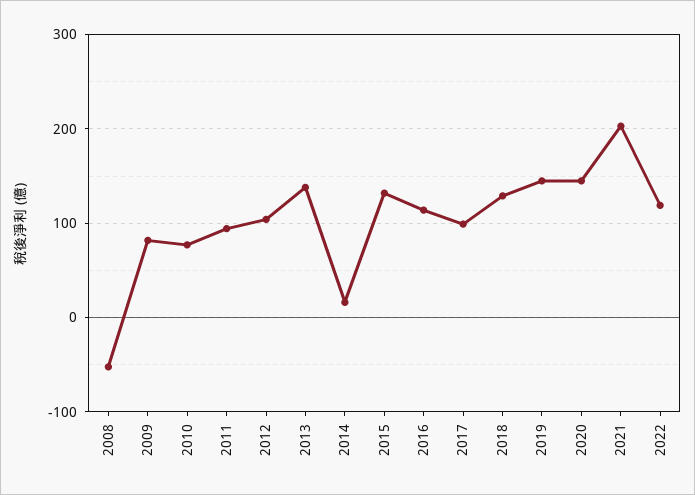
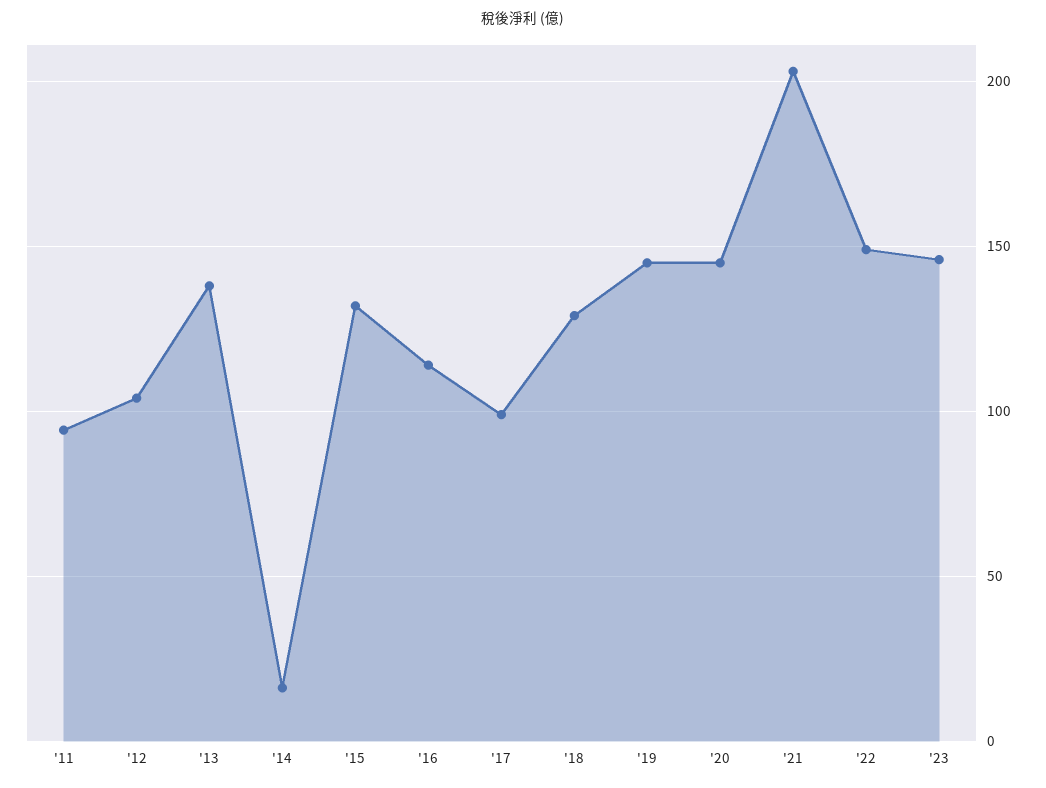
2008: -50 -> none
2009: 80 -> none
2010: 80 -> none
2022: 120 -> 150
'23: none -> 145

